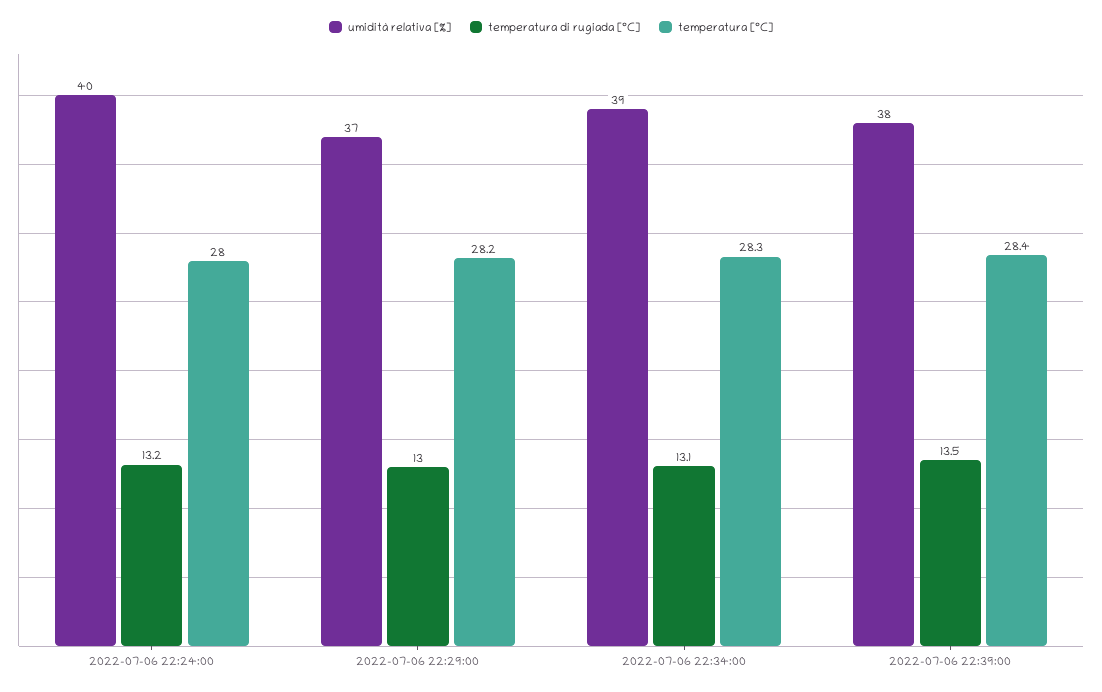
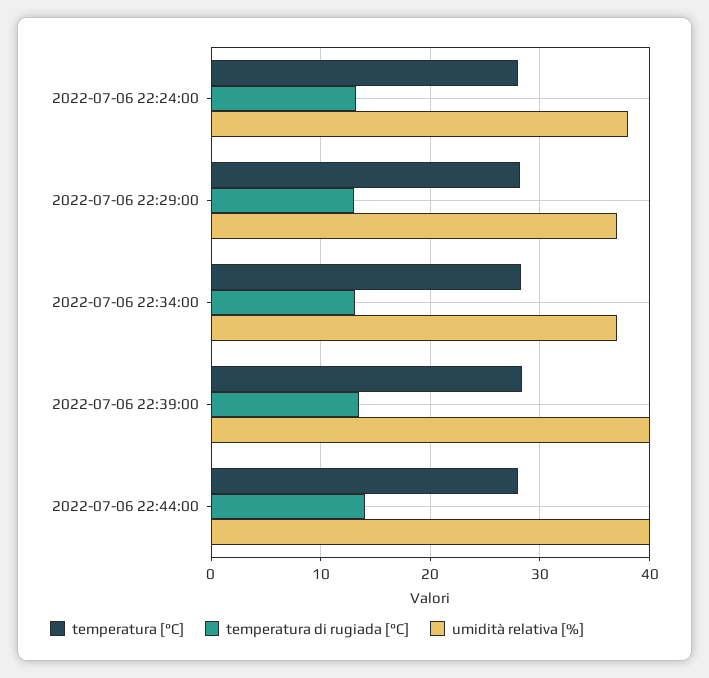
umidità relativa [%], 2022-07-06 22:24:00: 40 -> 38
umidità relativa [%], 2022-07-06 22:34:00: 39 -> 37
umidità relativa [%], 2022-07-06 22:39:00: 38 -> 40
temperatura [°C], 2022-07-06 22:44:00: none -> 28
temperatura di rugiada [°C], 2022-07-06 22:44:00: none -> 14
umidità relativa [%], 2022-07-06 22:44:00: none -> 40

